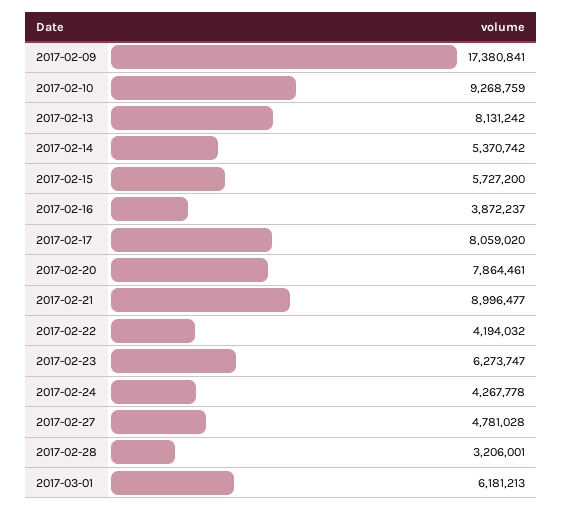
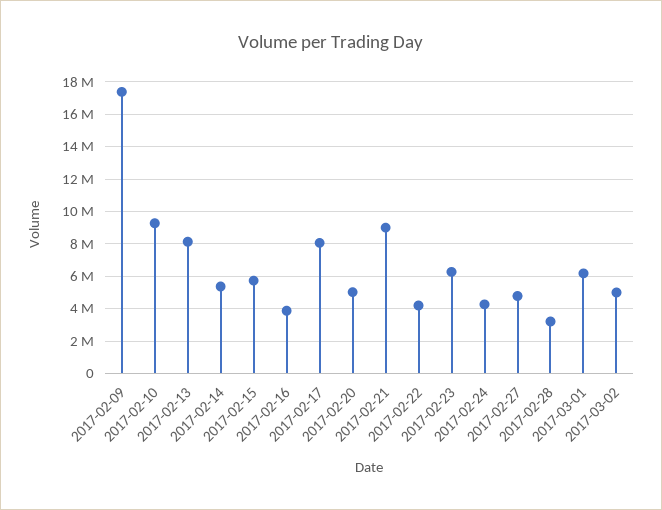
2017-02-20: 7864461 -> 5000000
2017-03-02: none -> 5000000

